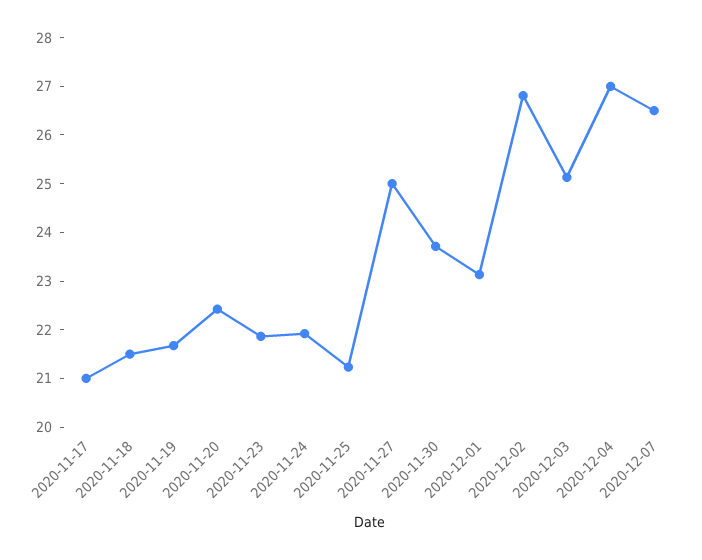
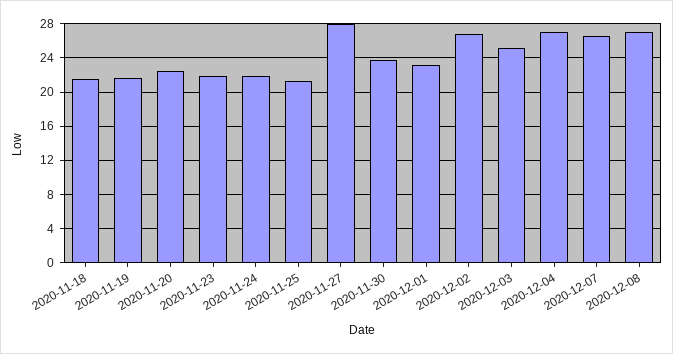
2020-11-17: 21 -> none
2020-11-27: 25 -> 28
2020-12-08: none -> 27

